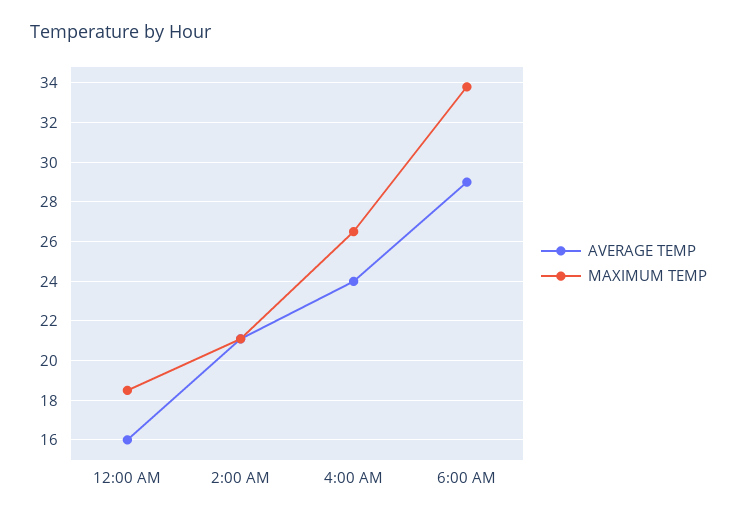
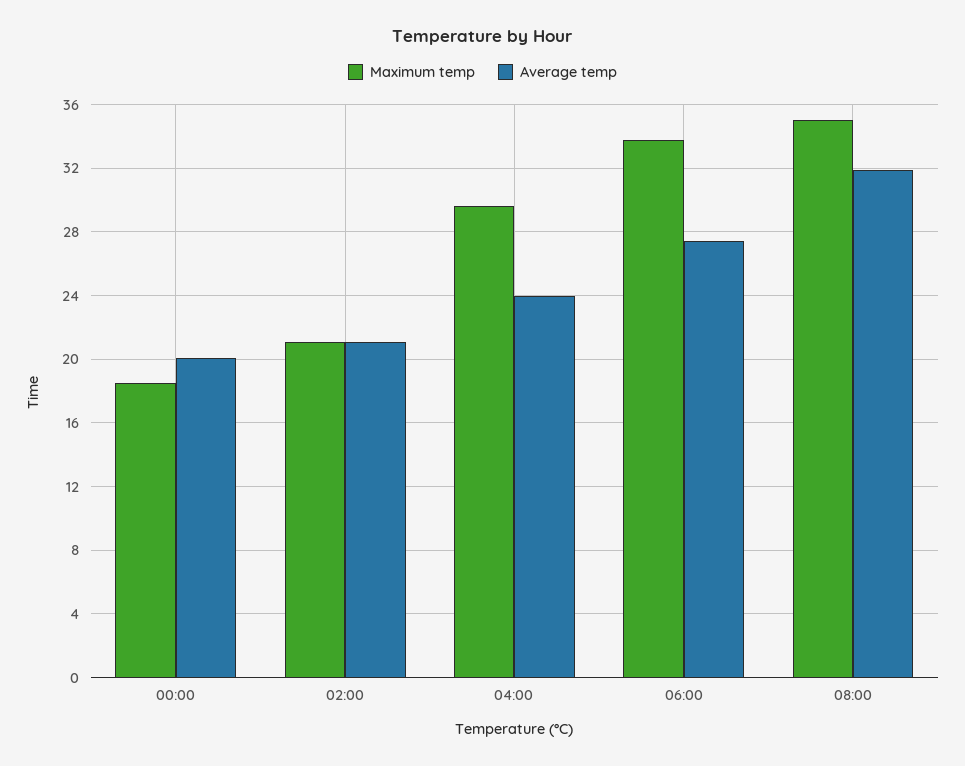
AVERAGE TEMP, 12:00 AM: 16 -> 20
MAXIMUM TEMP, 4:00 AM: 26.5 -> 29.5
AVERAGE TEMP, 6:00 AM: 29 -> 27.5
MAXIMUM TEMP, 08:00: none -> 35
AVERAGE TEMP, 08:00: none -> 32

